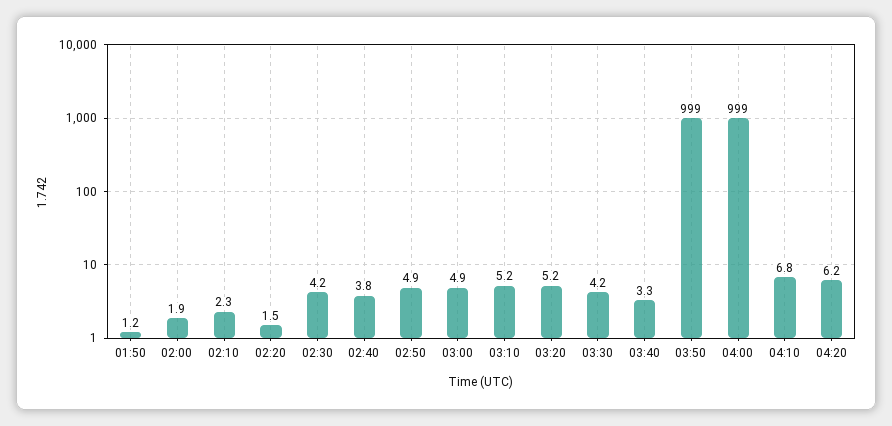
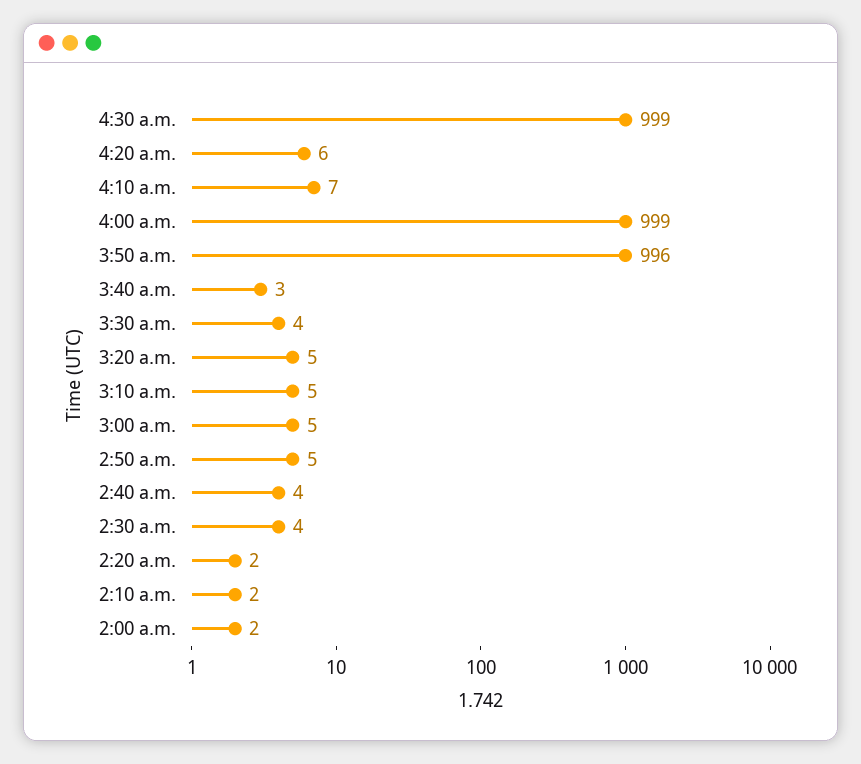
01:50: 1.2 -> none
03:50: 999 -> 996
4:30 a.m.: none -> 999

